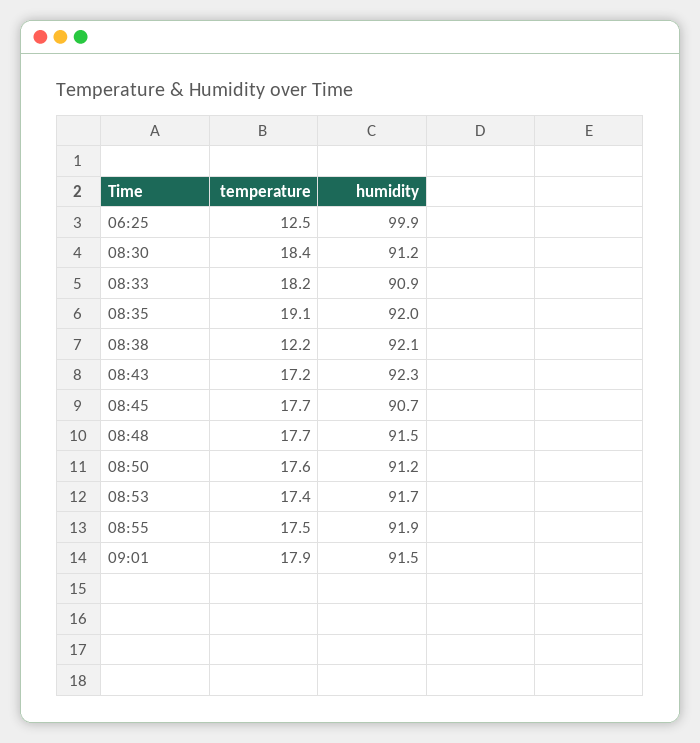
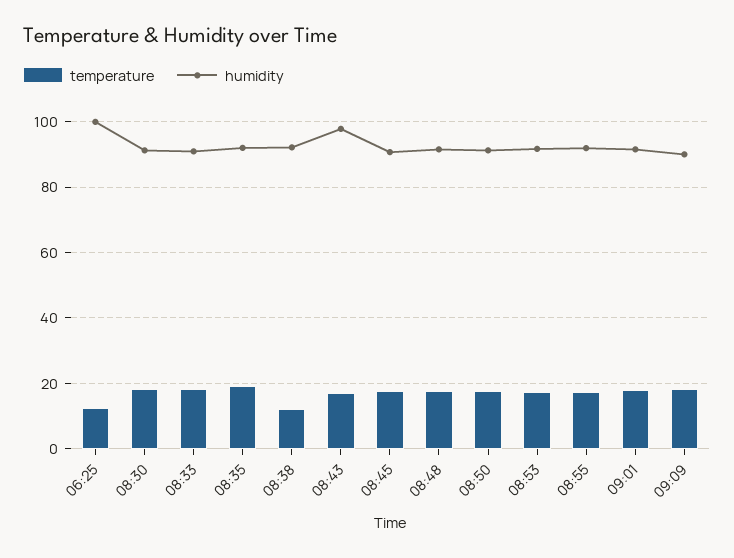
humidity, 08:43: 92.3 -> 98
temperature, 09:09: none -> 18
humidity, 09:09: none -> 90

